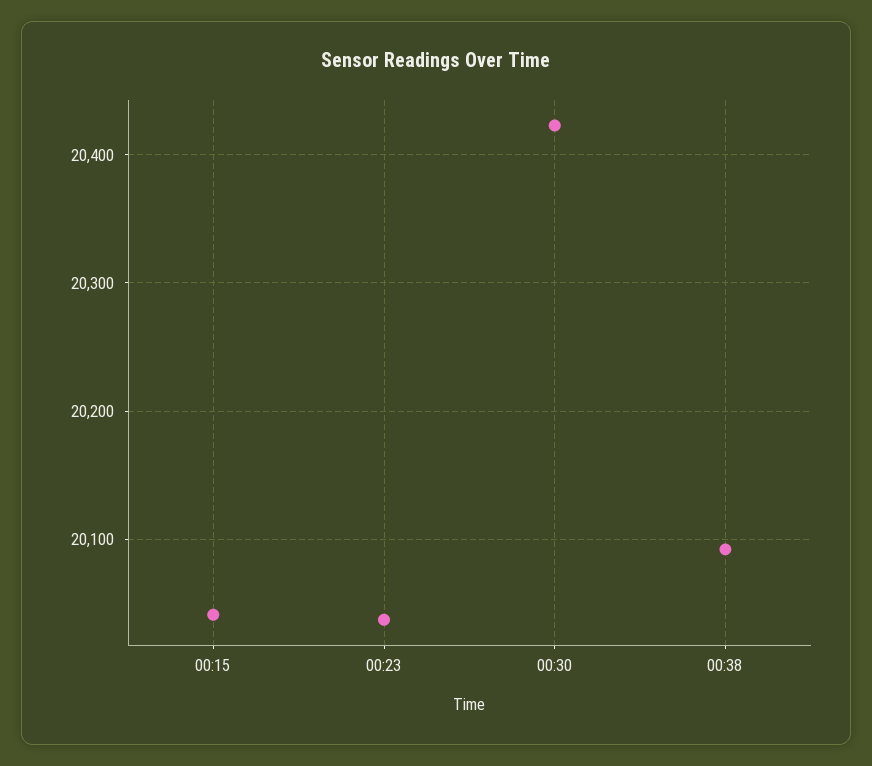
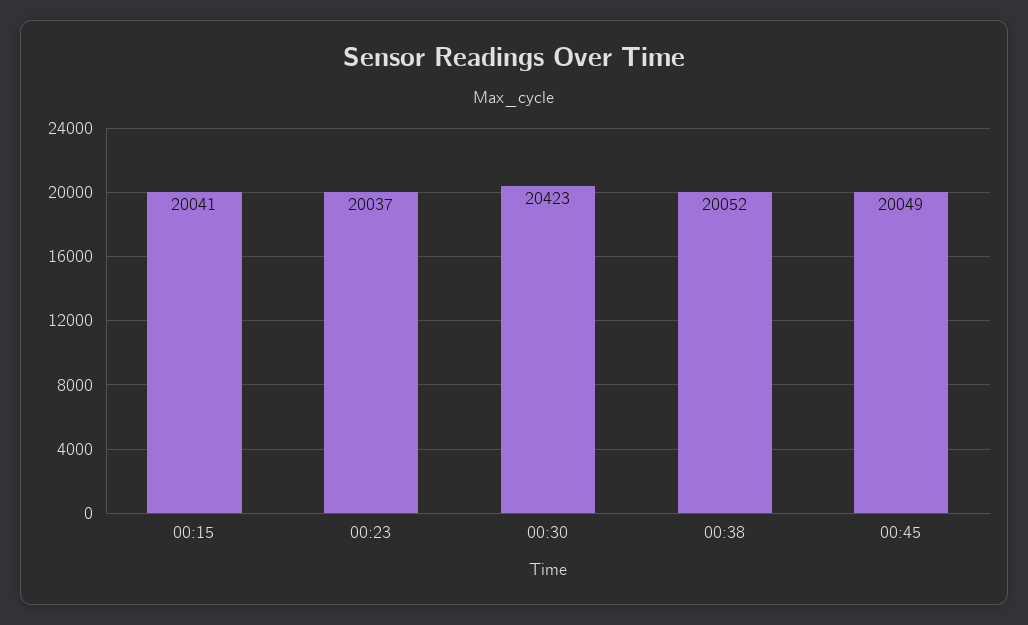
00:38: 20090 -> 20052
00:45: none -> 20049

